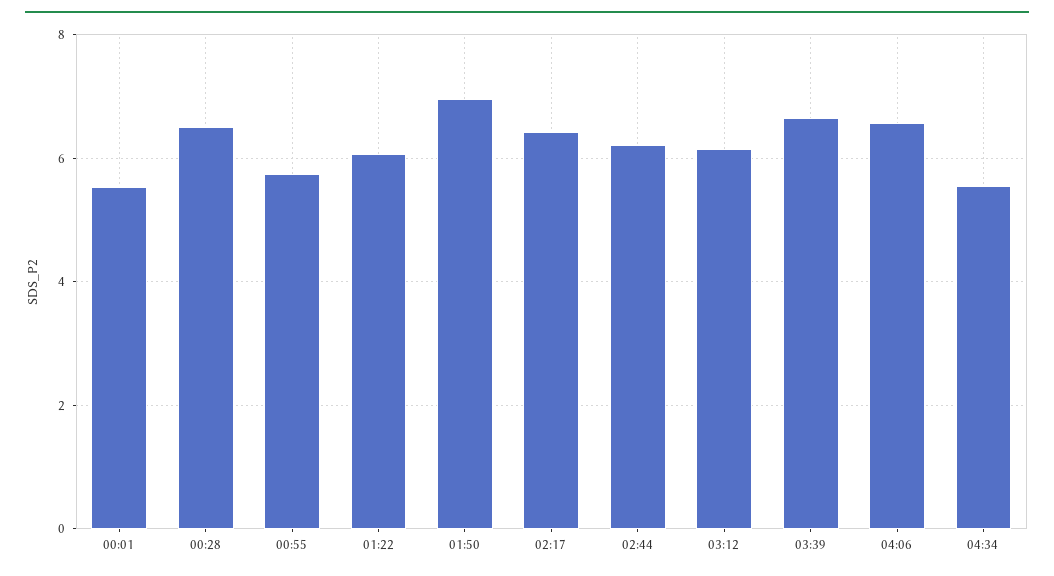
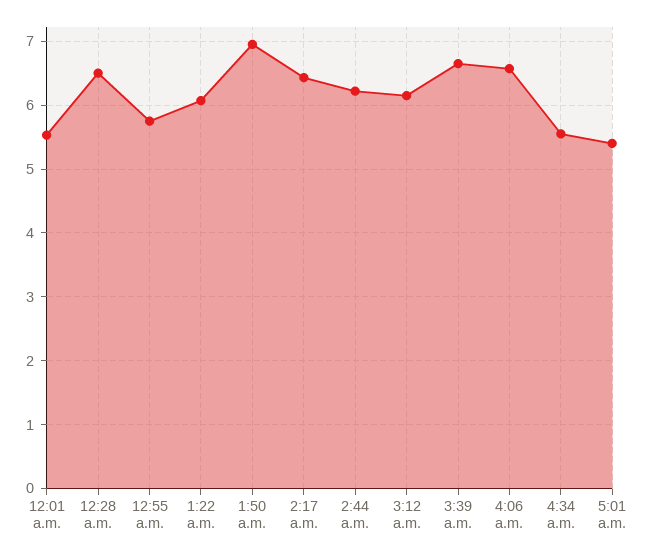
5:01 a.m.: none -> 5.4

